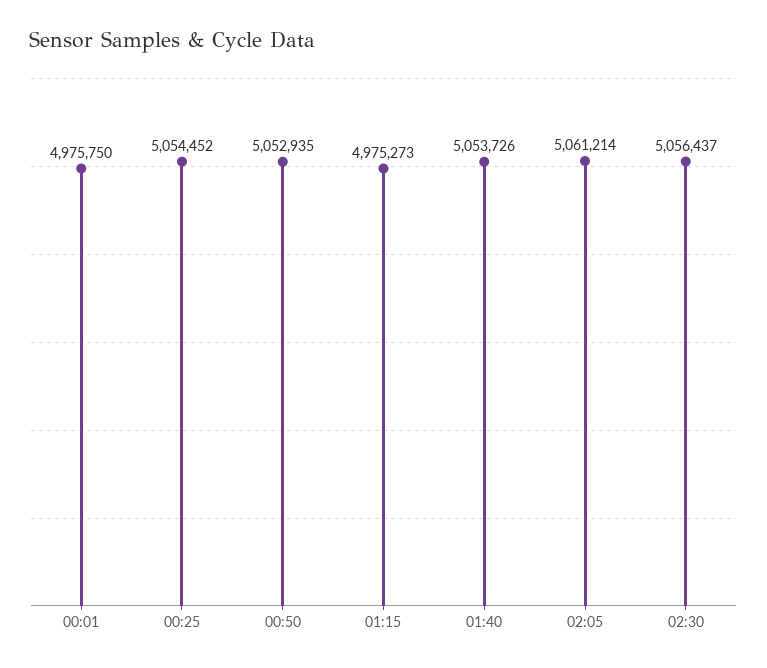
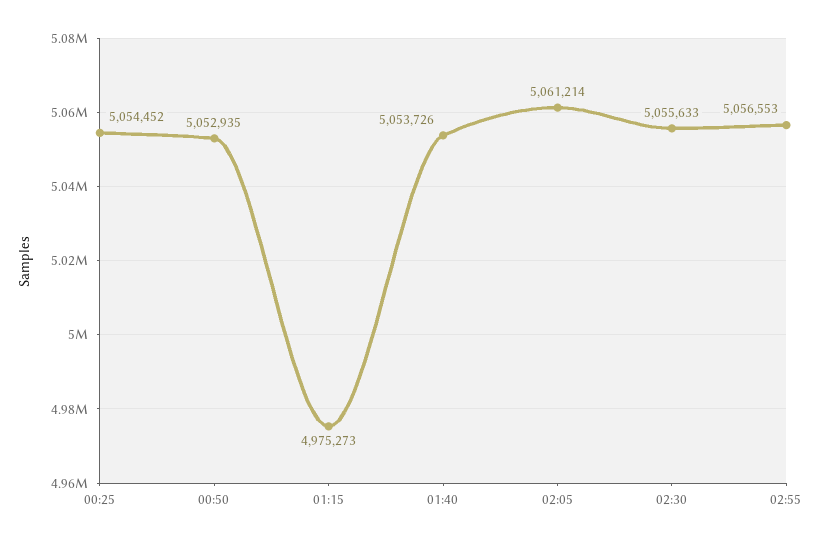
00:01: 4975750 -> none
02:30: 5056437 -> 5055633
02:55: none -> 5056553

